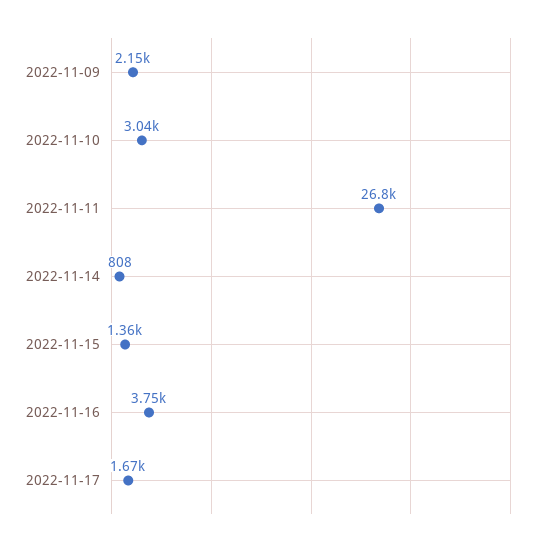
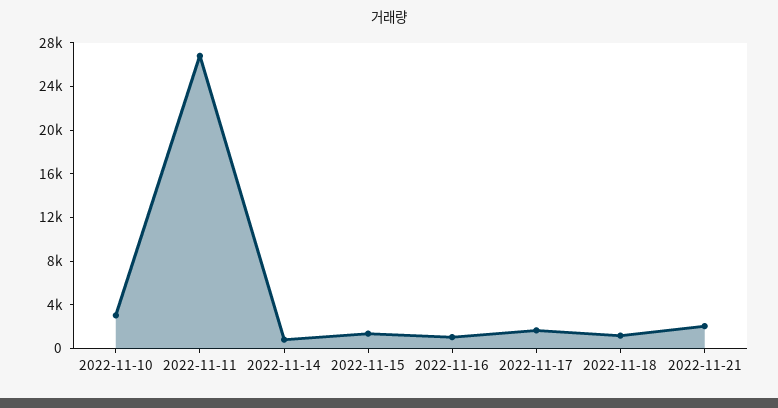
2022-11-09: 2150 -> none
2022-11-16: 3750 -> 1000
2022-11-18: none -> 1000
2022-11-21: none -> 2000

